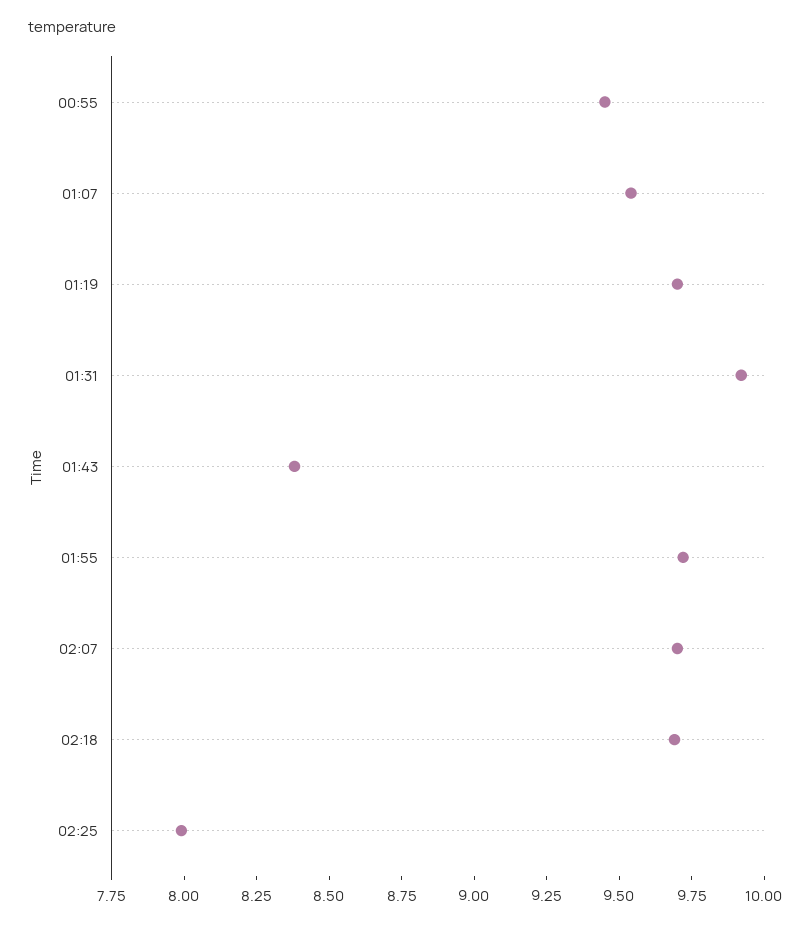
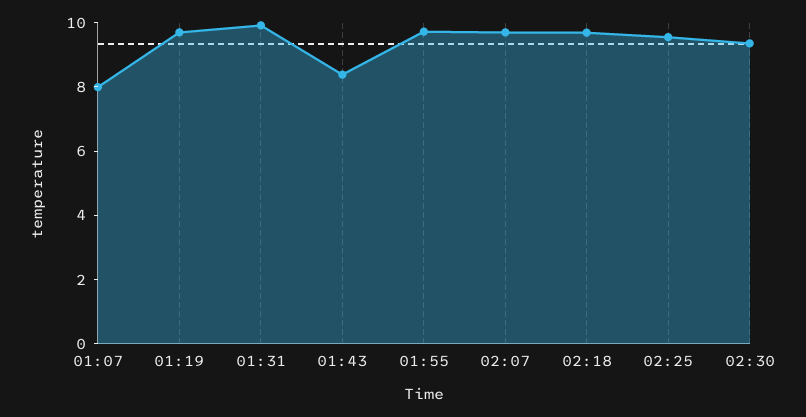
00:55: 9.45 -> none
01:07: 9.55 -> 8
02:25: 8 -> 9.5
02:30: none -> 9.5

